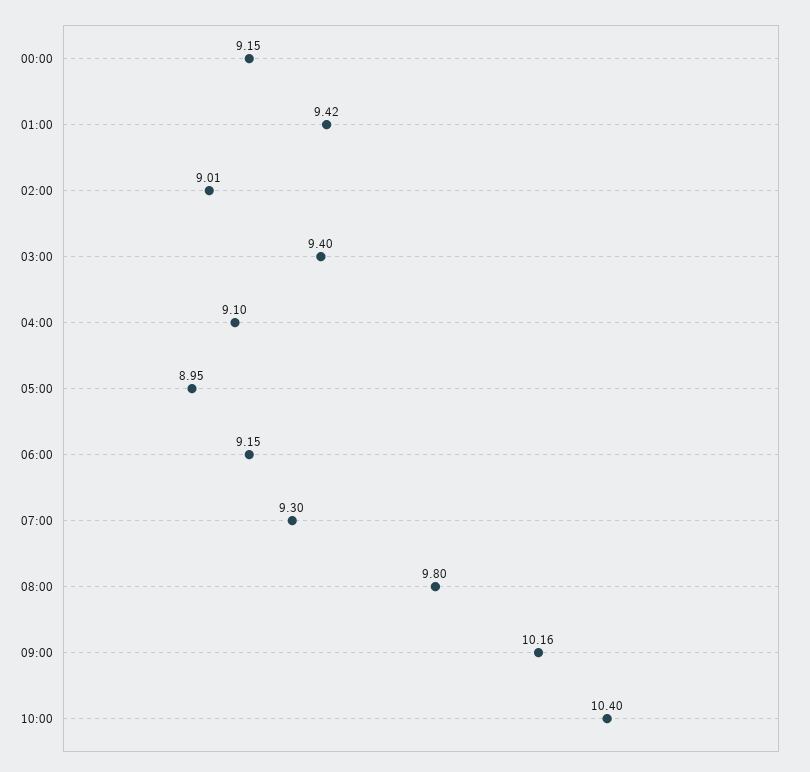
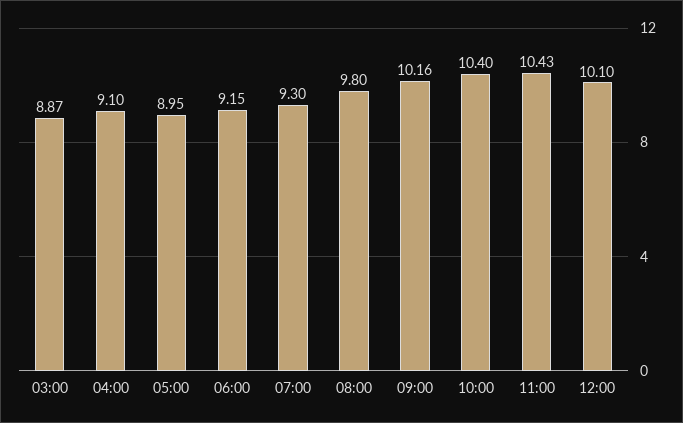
00:00: 9.15 -> none
01:00: 9.42 -> none
02:00: 9.01 -> none
03:00: 9.4 -> 8.87
11:00: none -> 10.43
12:00: none -> 10.1

